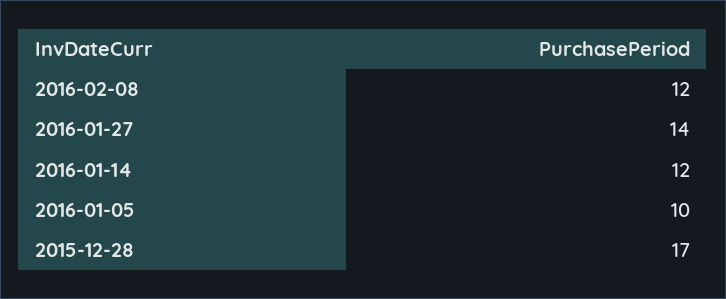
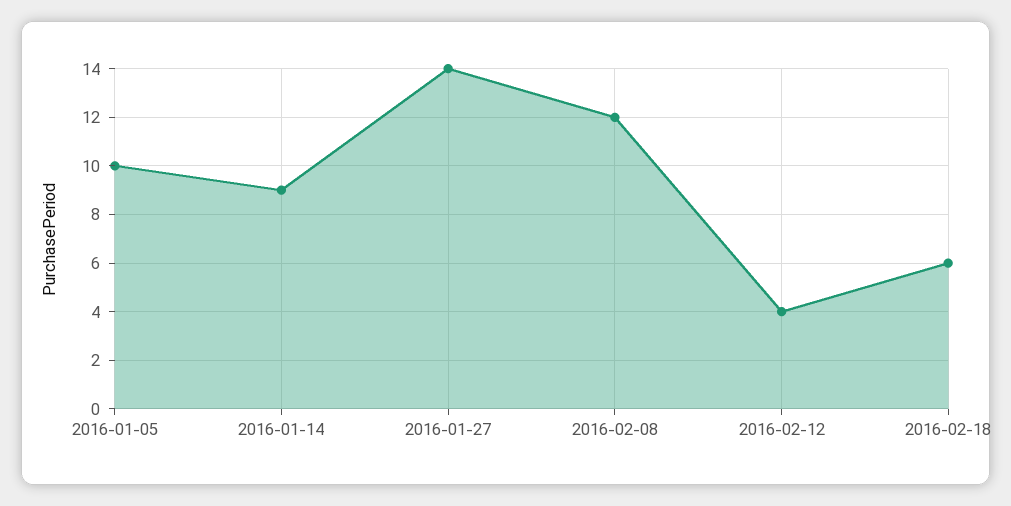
2016-01-14: 12 -> 9
2015-12-28: 17 -> none
2016-02-12: none -> 4
2016-02-18: none -> 6

